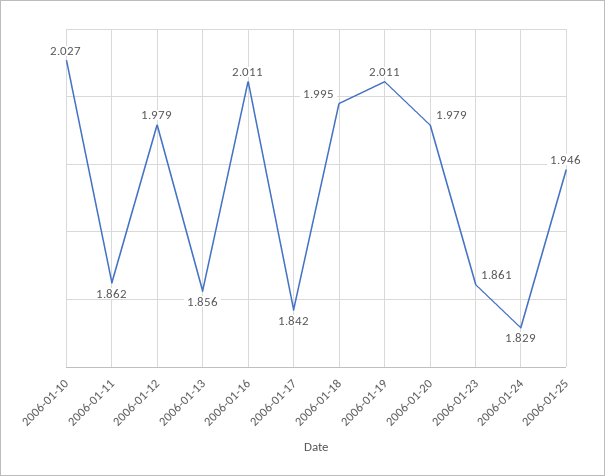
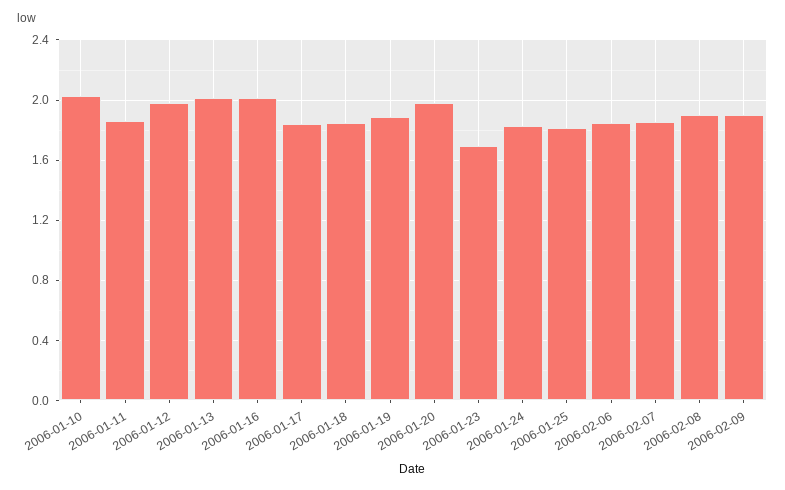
2006-01-13: 1.856 -> 2
2006-01-18: 1.995 -> 1.85
2006-01-19: 2.011 -> 1.9
2006-01-23: 1.861 -> 1.7
2006-01-25: 1.946 -> 1.8
2006-02-06: none -> 1.85
2006-02-07: none -> 1.85
2006-02-08: none -> 1.9
2006-02-09: none -> 1.9

